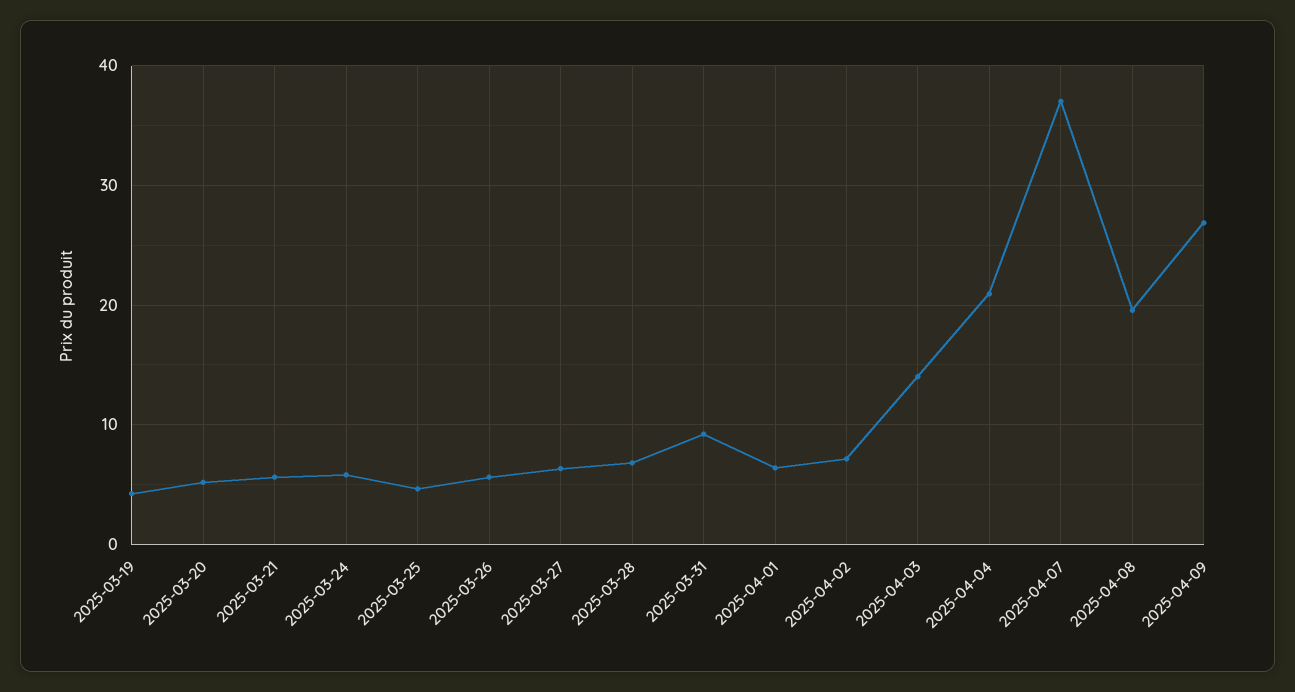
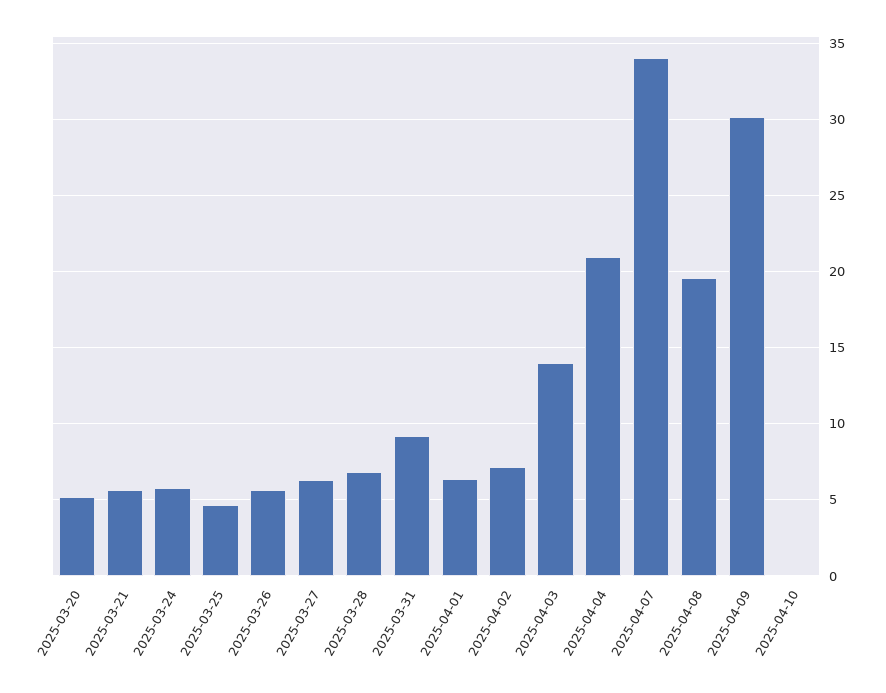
2025-03-19: 4 -> none
2025-04-07: 37 -> 34
2025-04-09: 27 -> 30
2025-04-10: none -> 0

